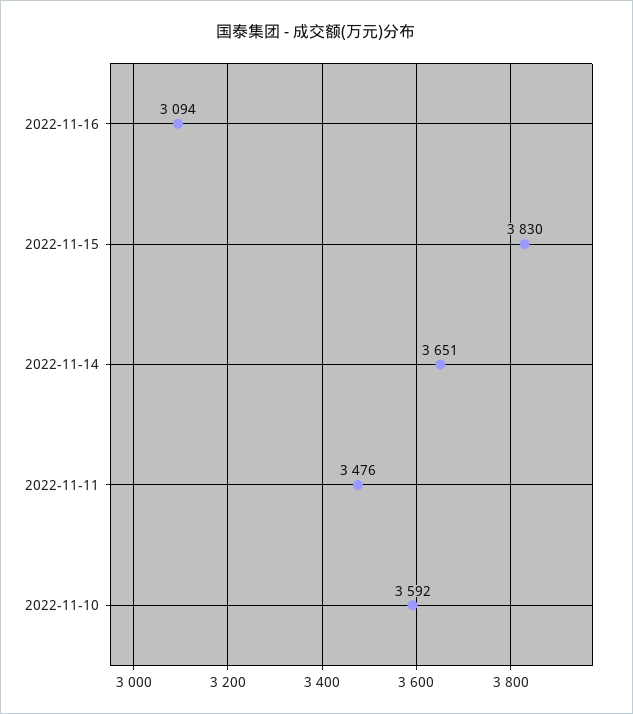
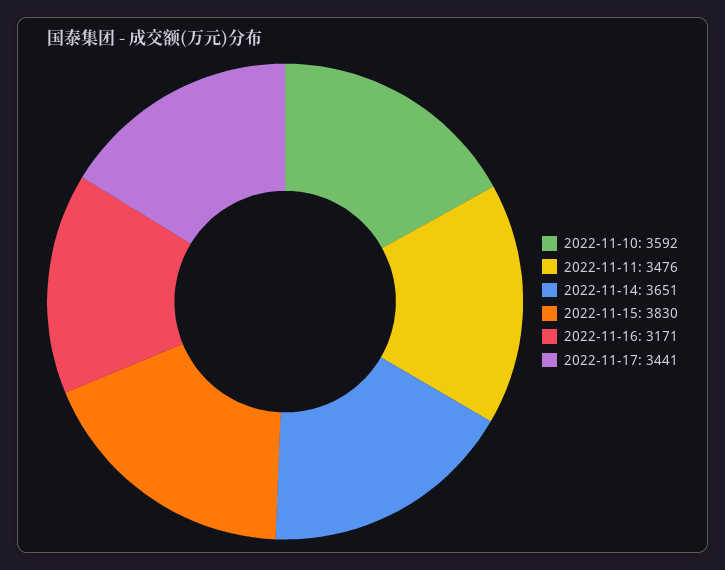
2022-11-16: 3094 -> 3171
2022-11-17: none -> 3441

